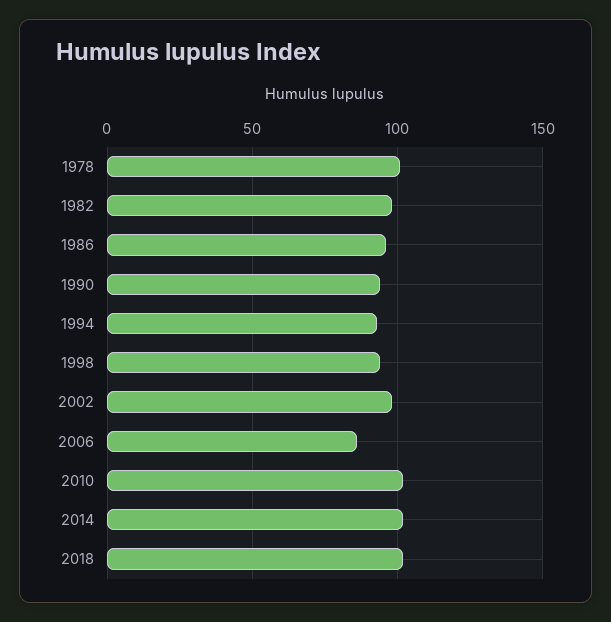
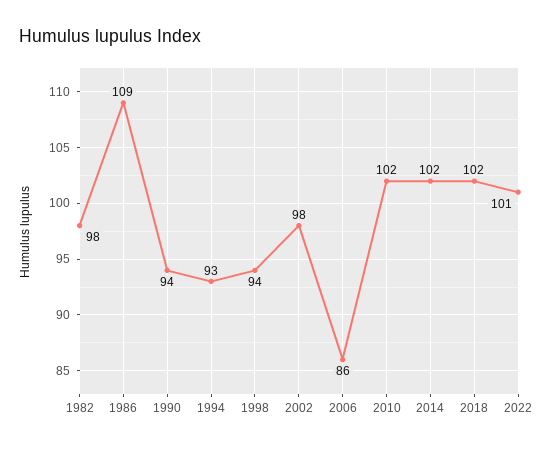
1978: 100 -> none
1986: 95 -> 109
2022: none -> 101

